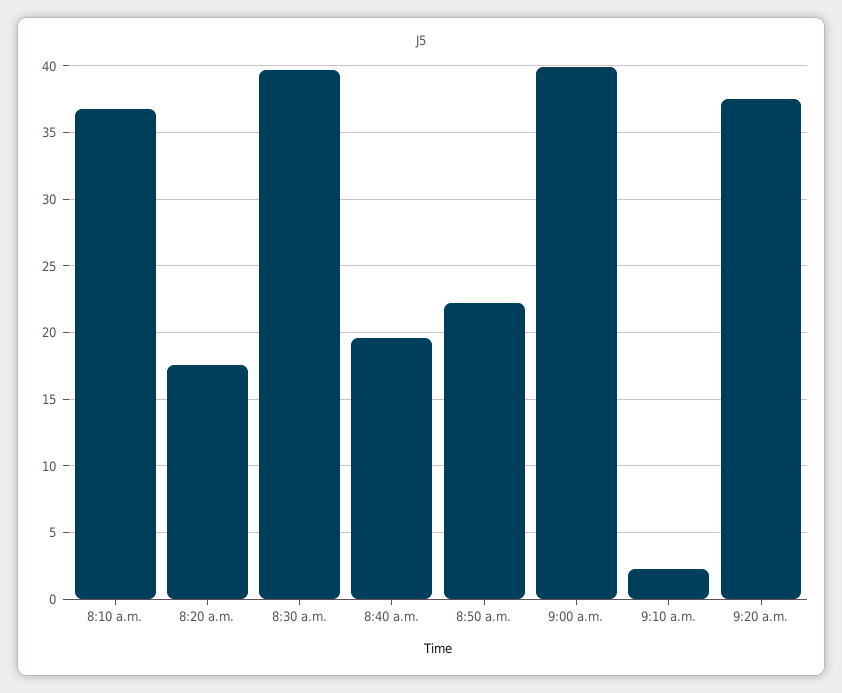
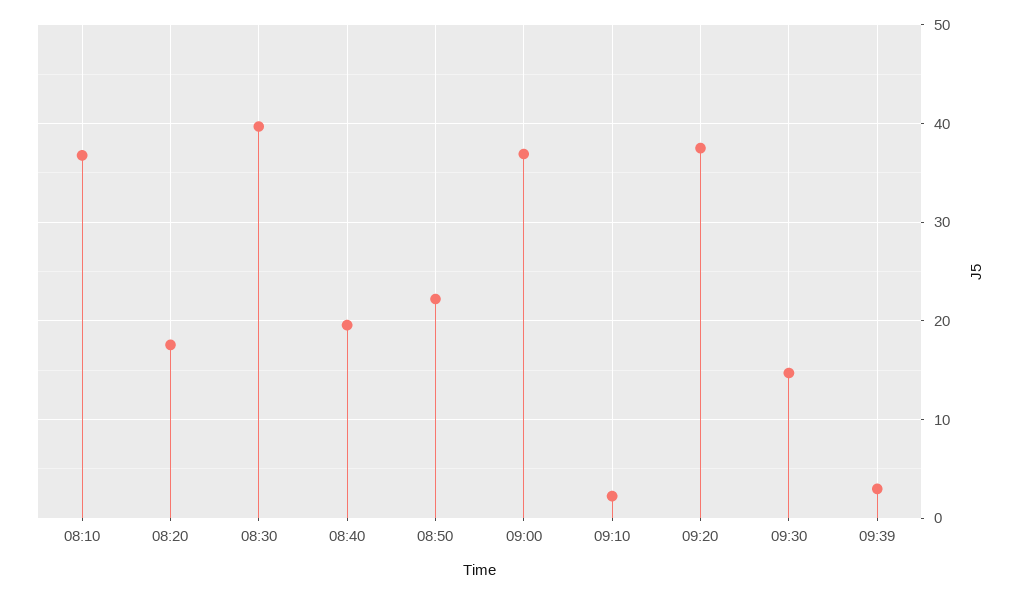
9:00 a.m.: 40 -> 37
09:30: none -> 15
09:39: none -> 3

